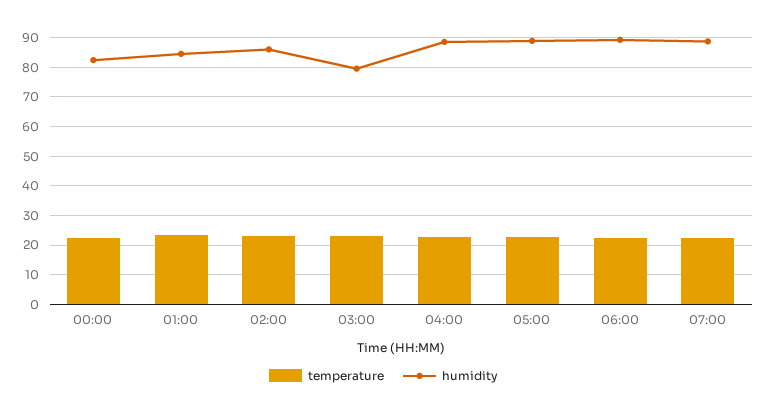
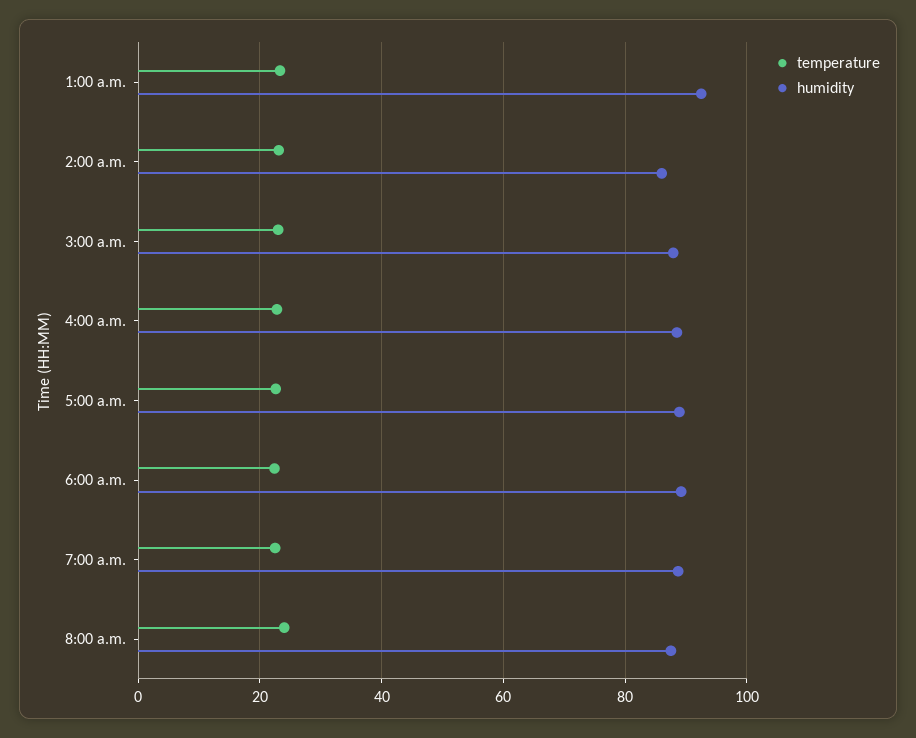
temperature, 00:00: 22.5 -> none
humidity, 00:00: 82.5 -> none
humidity, 01:00: 85 -> 92
humidity, 03:00: 80 -> 88
temperature, 8:00 a.m.: none -> 24
humidity, 8:00 a.m.: none -> 88

